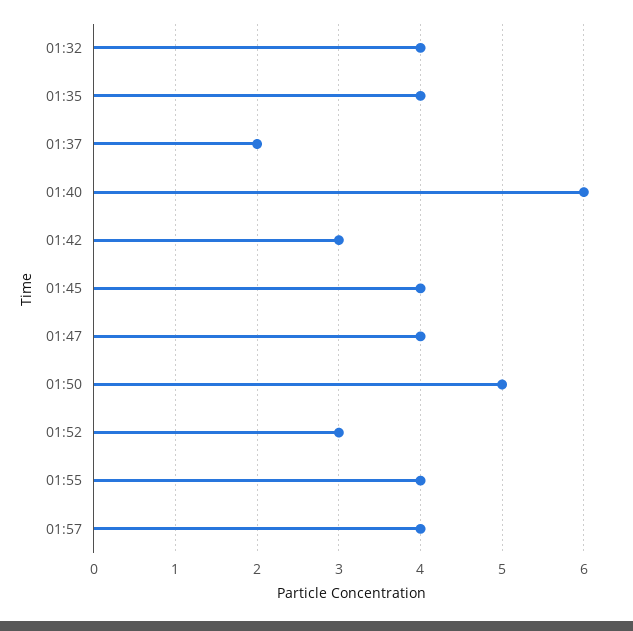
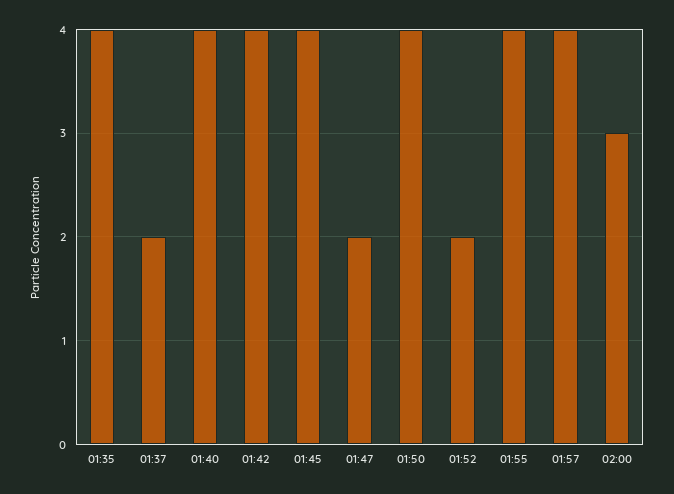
01:32: 4 -> none
01:40: 6 -> 4
01:42: 3 -> 4
01:47: 4 -> 2
01:50: 5 -> 4
01:52: 3 -> 2
02:00: none -> 3

